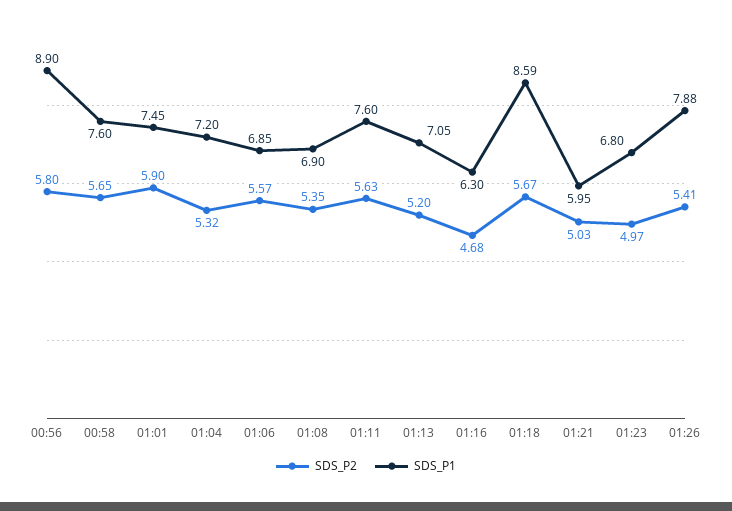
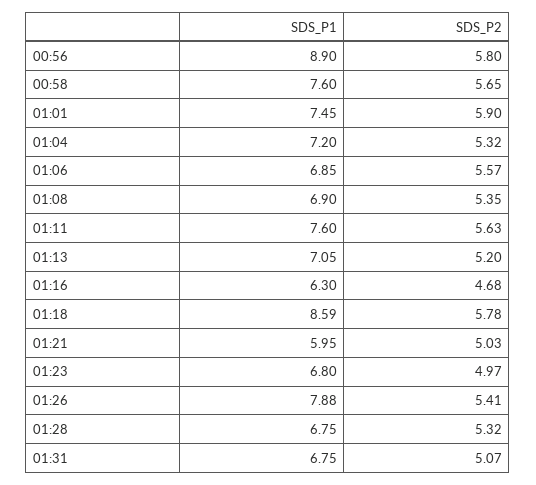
SDS_P2, 01:18: 5.67 -> 5.78
SDS_P1, 01:28: none -> 6.75
SDS_P2, 01:28: none -> 5.32
SDS_P1, 01:31: none -> 6.75
SDS_P2, 01:31: none -> 5.07

